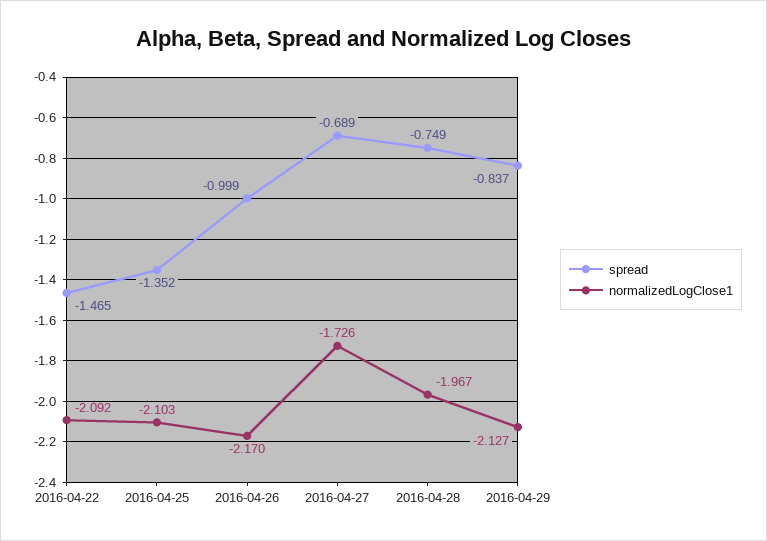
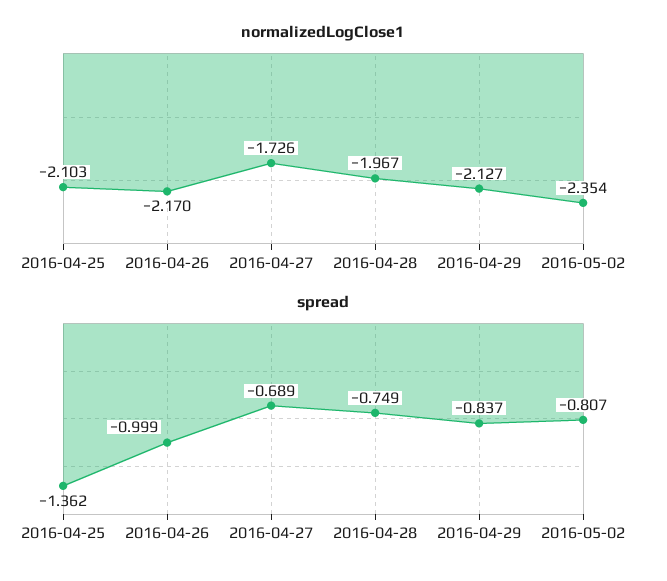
spread, 2016-04-22: -1.465 -> none
normalizedLogClose1, 2016-04-22: -2.092 -> none
spread, 2016-04-25: -1.352 -> -1.362
normalizedLogClose1, 2016-05-02: none -> -2.354
spread, 2016-05-02: none -> -0.807

